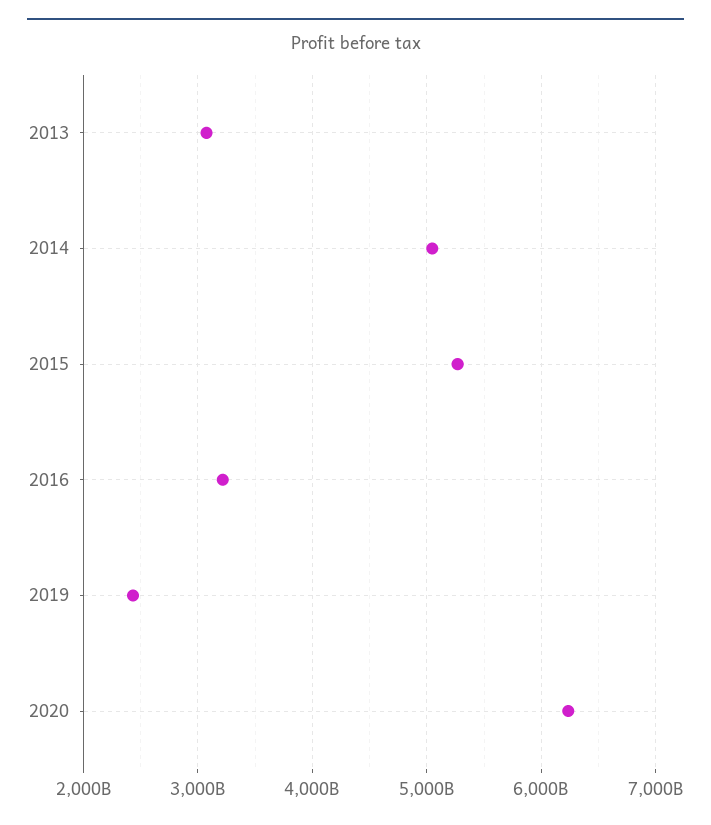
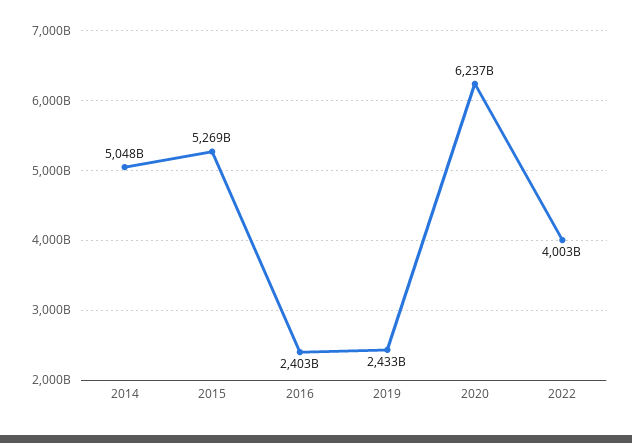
2013: 3100000000000 -> none
2016: 3200000000000 -> 2403000000000
2022: none -> 4003000000000

